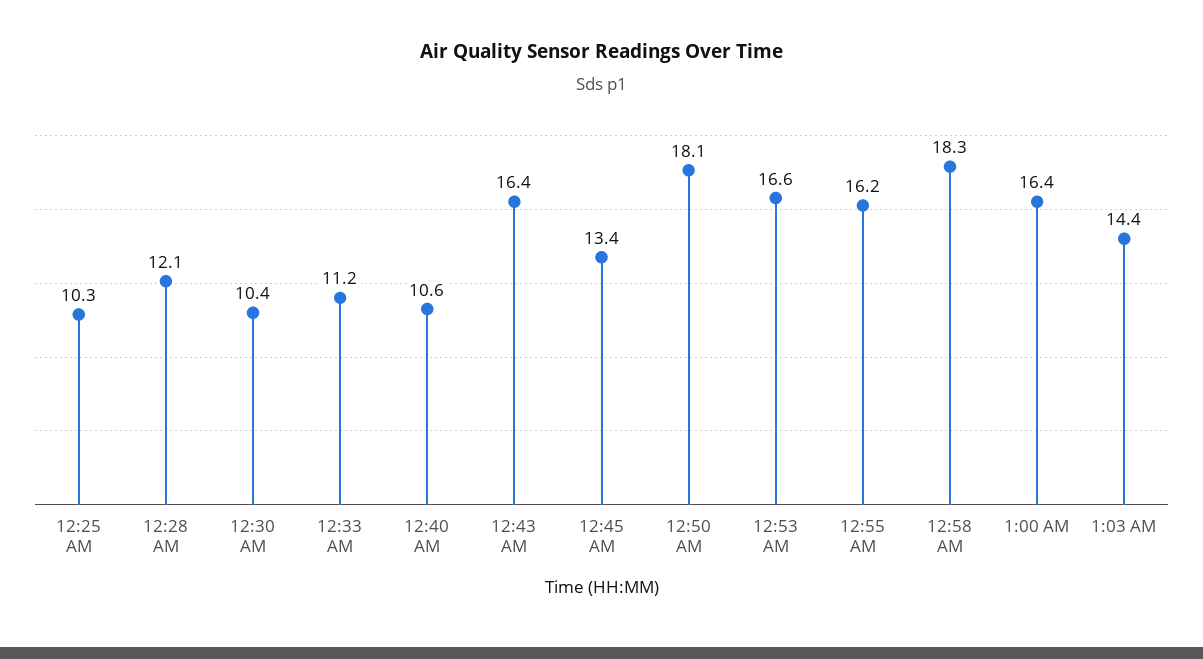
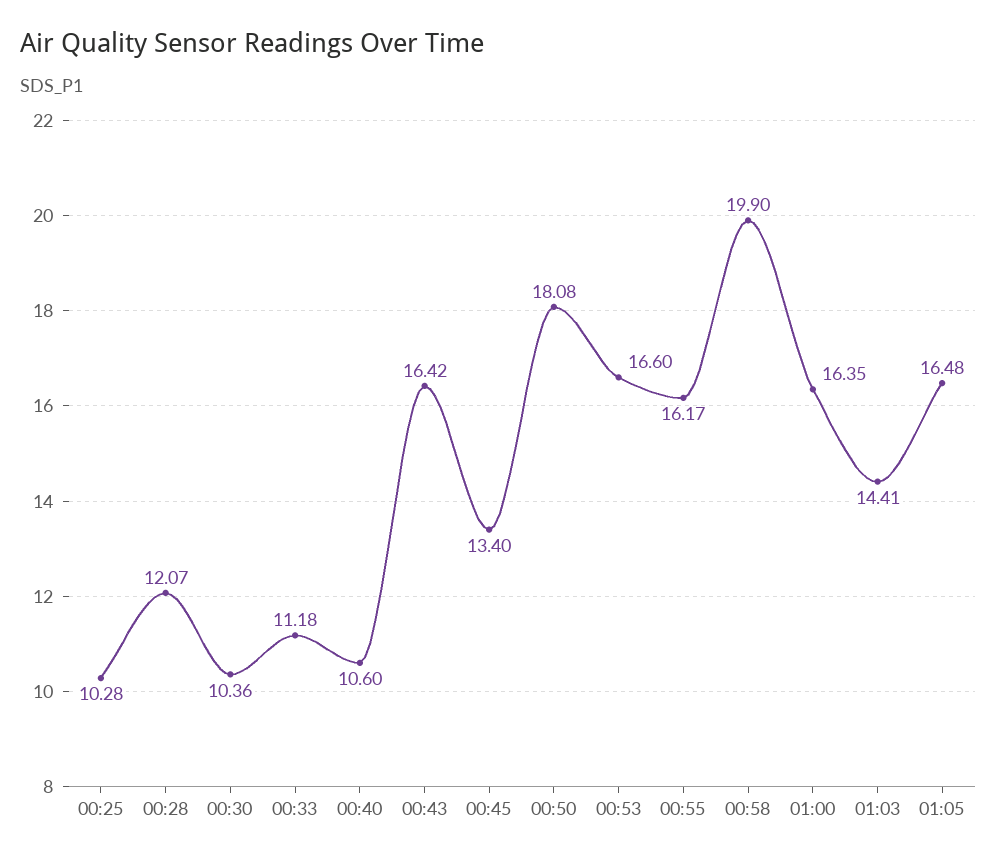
12:58 AM: 18.3 -> 19.9
01:05: none -> 16.48

